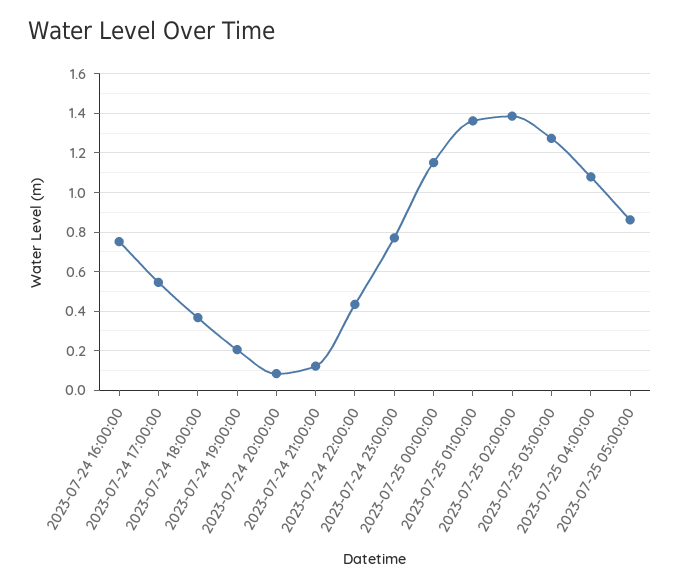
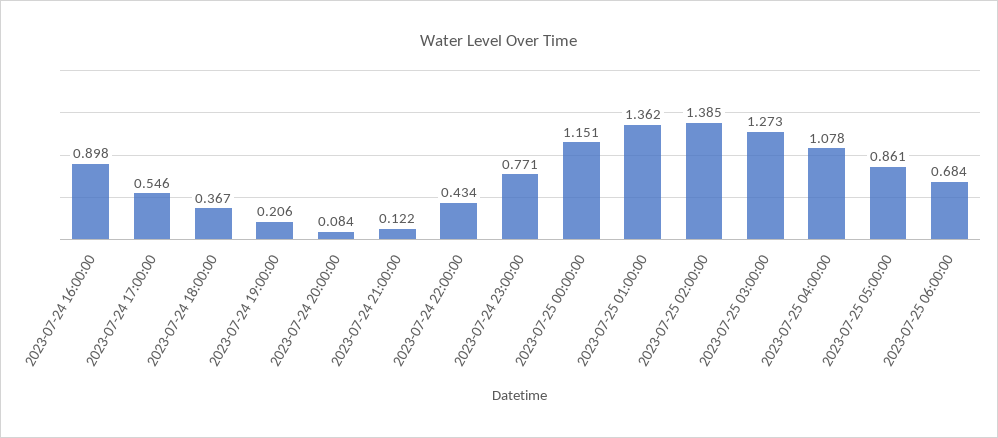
2023-07-24 16:00:00: 0.75 -> 0.898
2023-07-25 06:00:00: none -> 0.684

